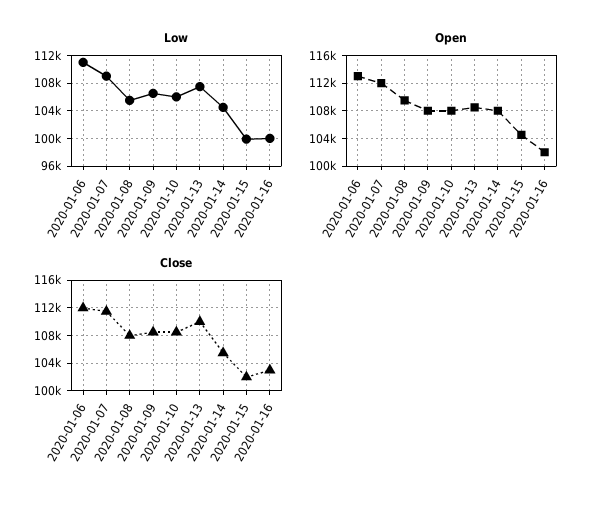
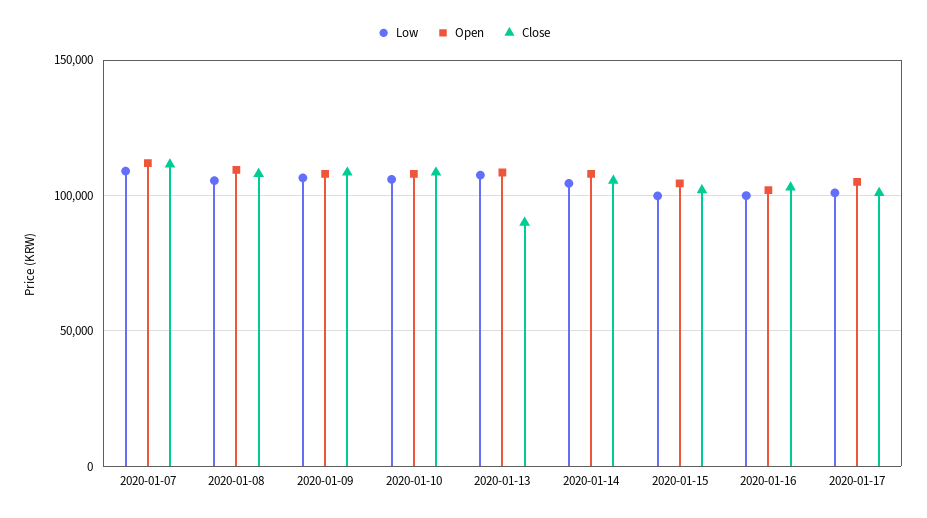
Low, 2020-01-06: 111000 -> none
Open, 2020-01-06: 113000 -> none
Close, 2020-01-06: 112000 -> none
Close, 2020-01-13: 110000 -> 90000
Low, 2020-01-17: none -> 100000
Open, 2020-01-17: none -> 105000
Close, 2020-01-17: none -> 100000

